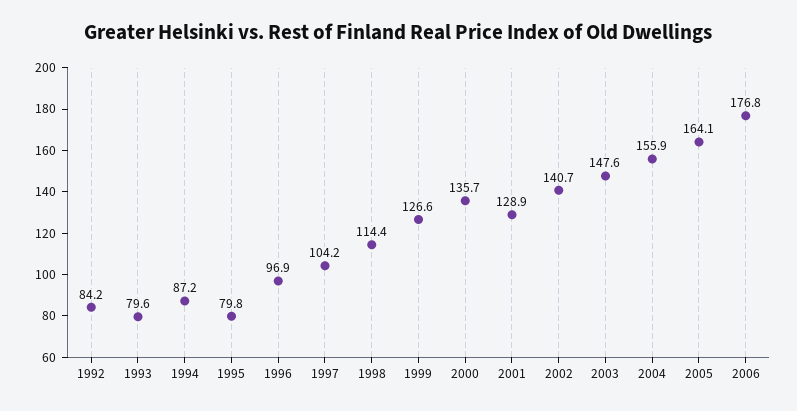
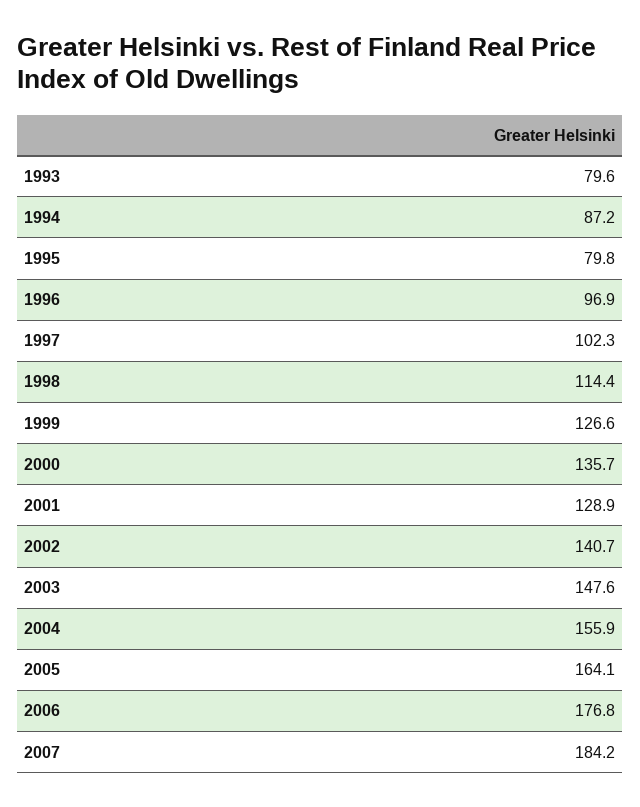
1992: 84.2 -> none
1997: 104.2 -> 102.3
2007: none -> 184.2

